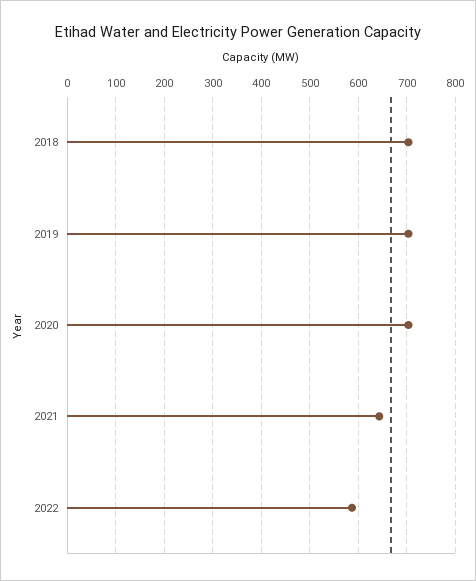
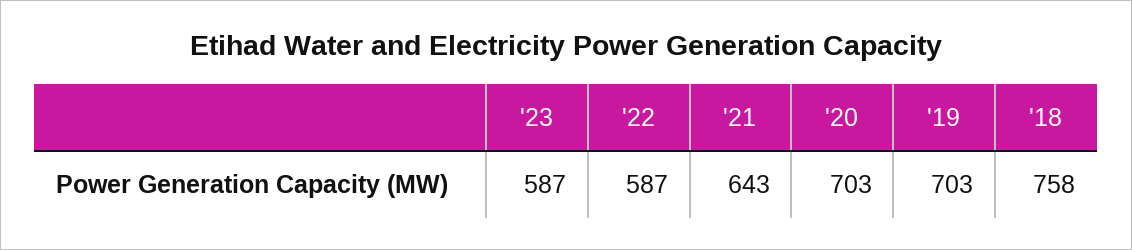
2018: 700 -> 758
'23: none -> 587

